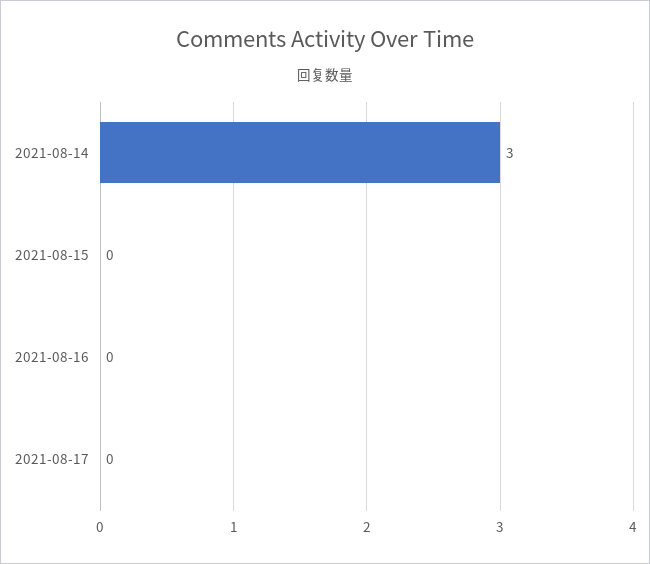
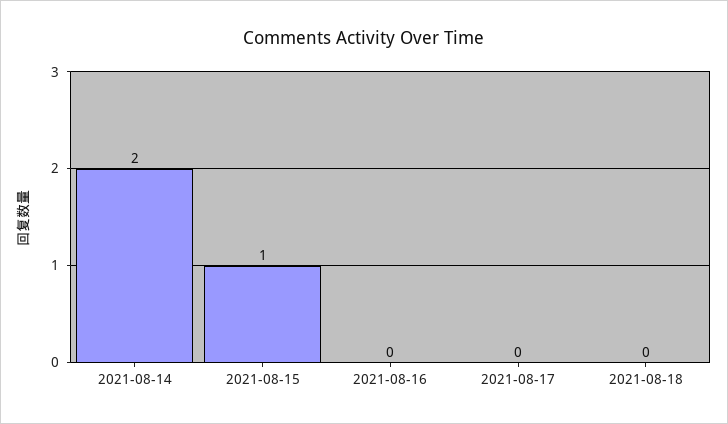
2021-08-14: 3 -> 2
2021-08-15: 0 -> 1
2021-08-18: none -> 0

